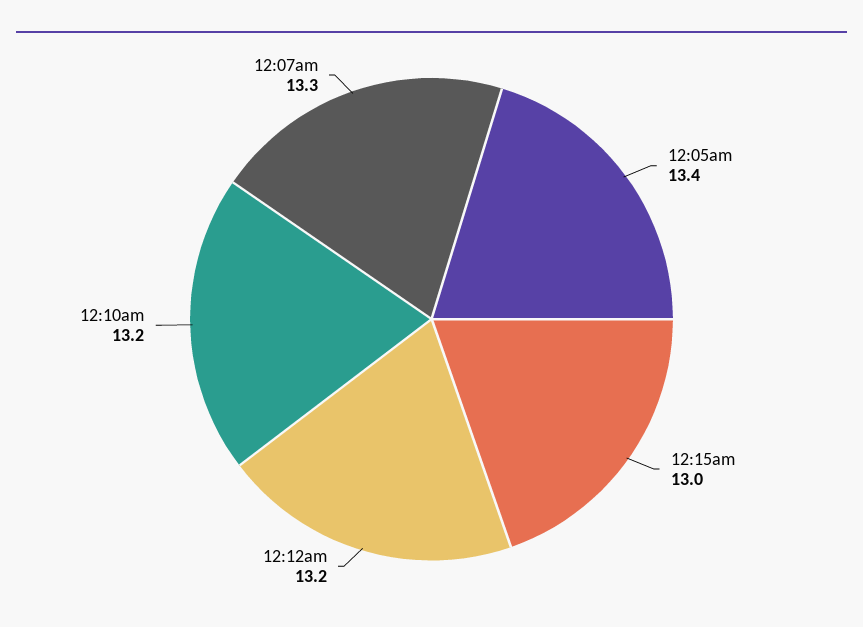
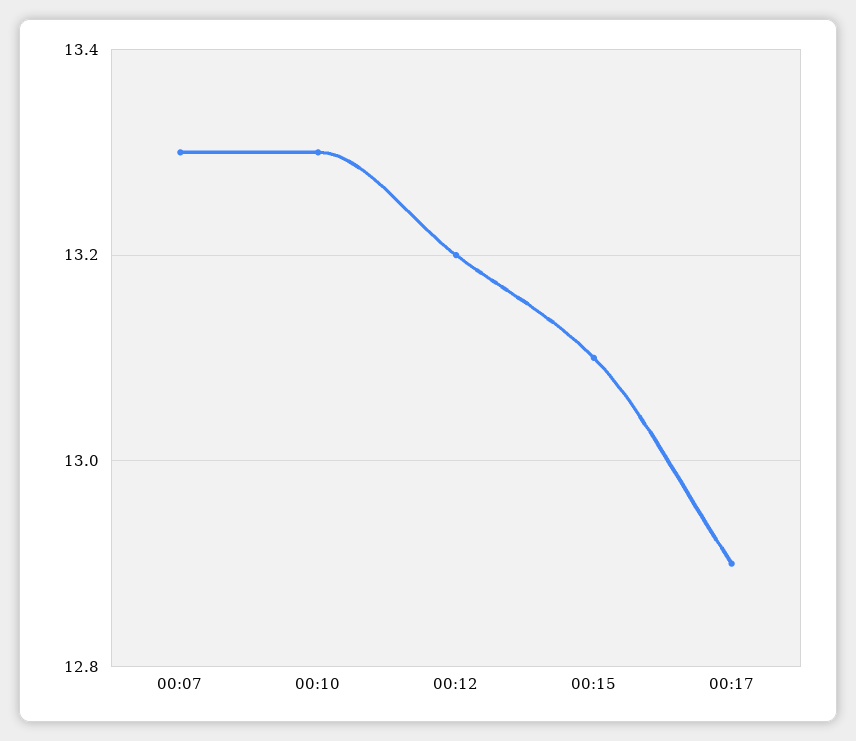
12:05am: 13.4 -> none
12:15am: 13 -> 13.1
12:10am: 13.2 -> 13.3
00:17: none -> 12.9

